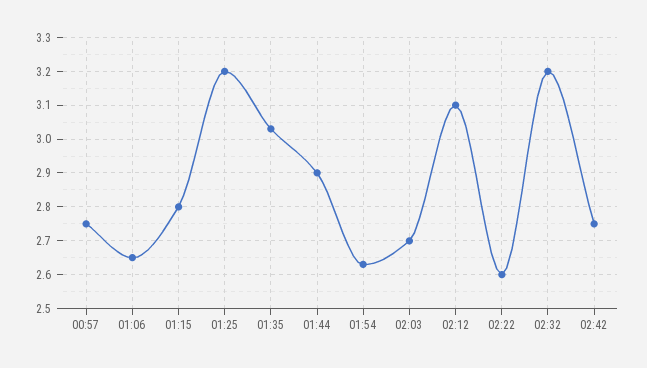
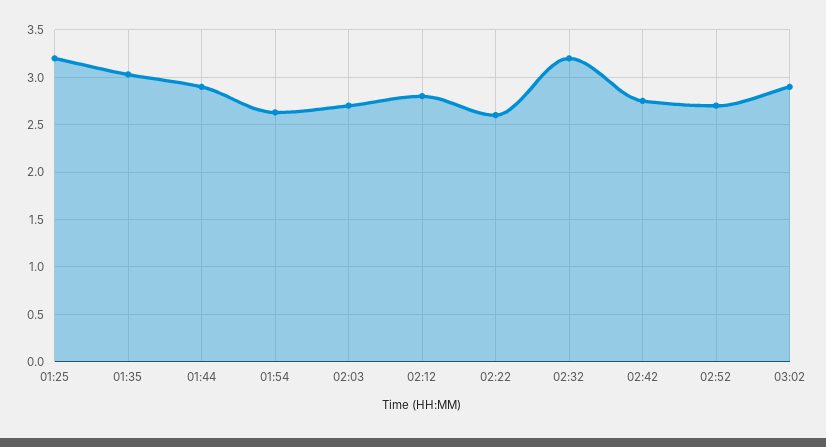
00:57: 2.75 -> none
01:06: 2.65 -> none
01:15: 2.8 -> none
02:12: 3.1 -> 2.8
02:52: none -> 2.7
03:02: none -> 2.9

